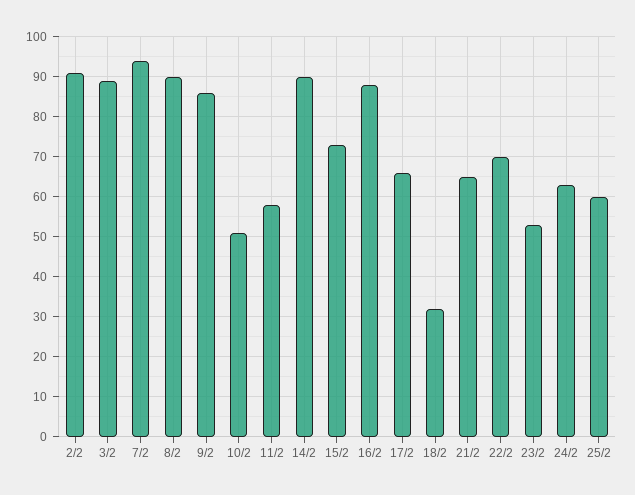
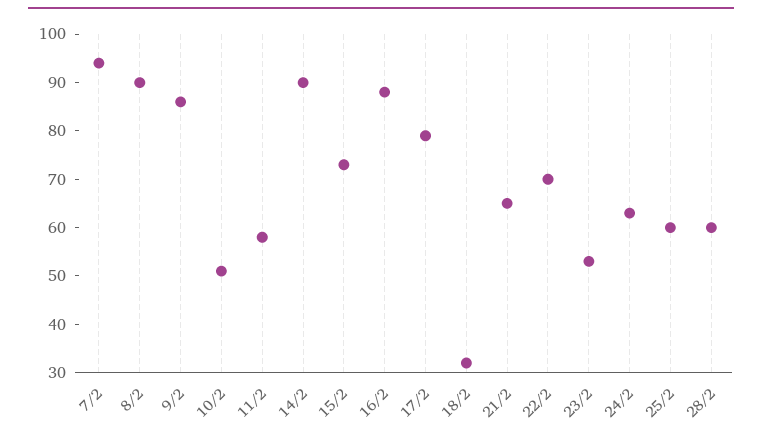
2/2: 90 -> none
3/2: 90 -> none
17/2: 65 -> 80
28/2: none -> 60

